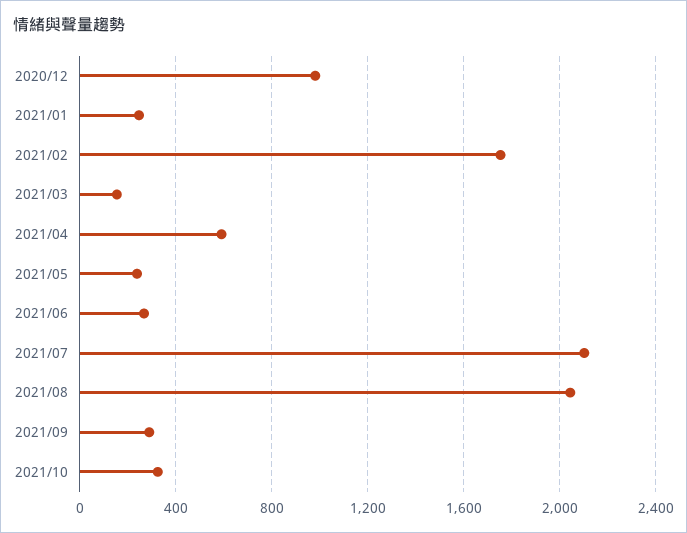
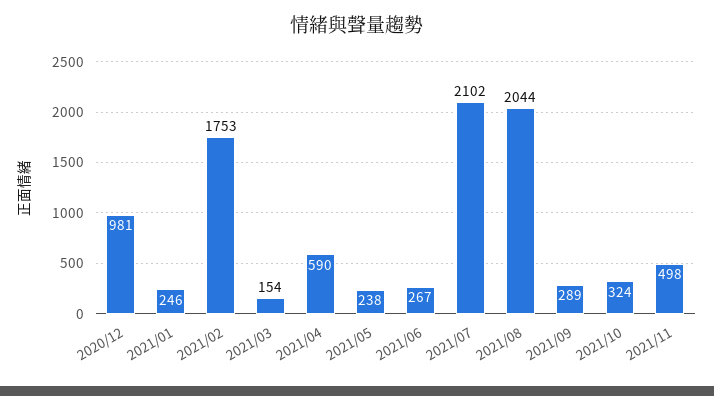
2021/11: none -> 498

